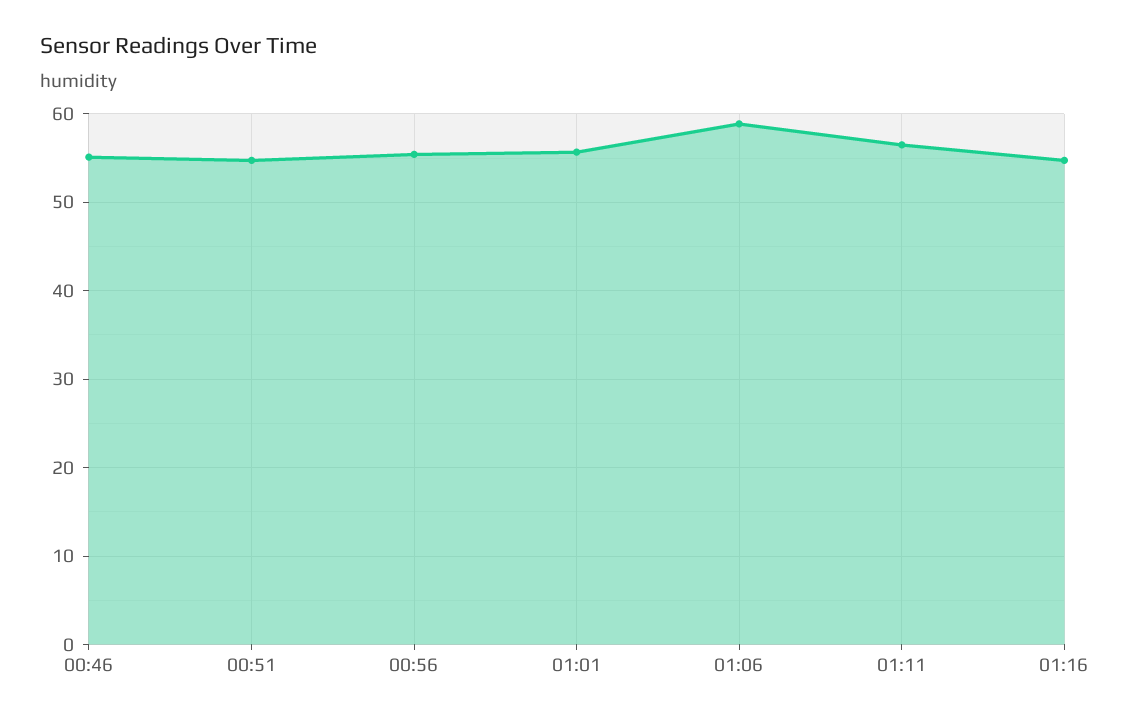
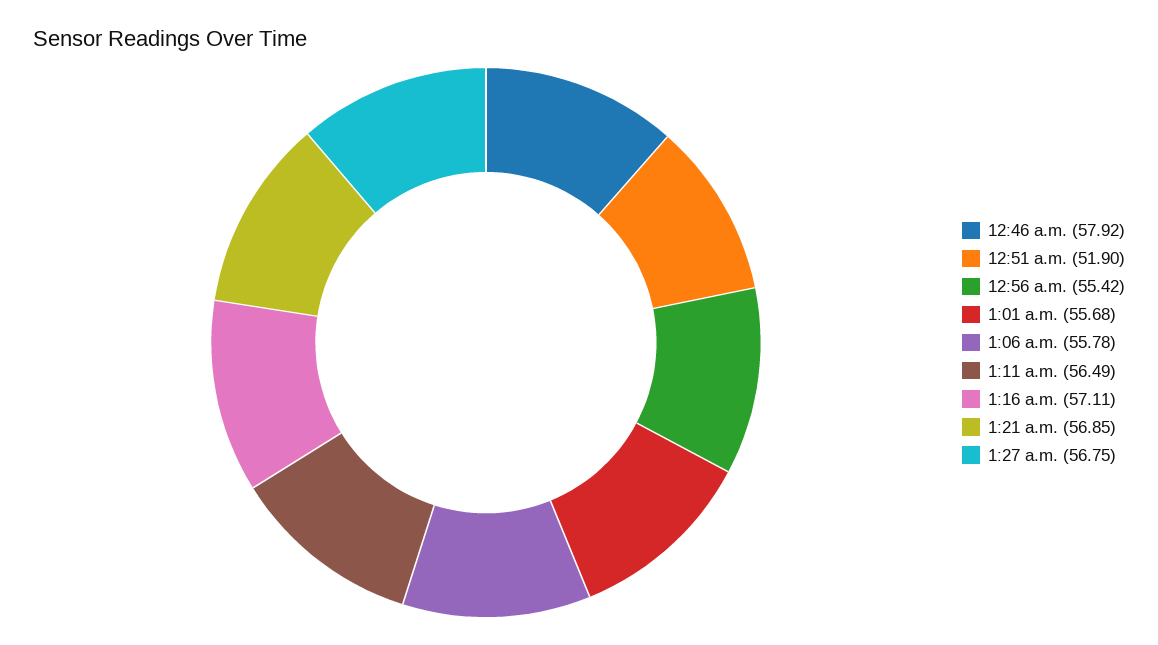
00:46: 55 -> 57.92
00:51: 55 -> 51.9
01:06: 59 -> 55.78
01:16: 55 -> 57.11
1:21 a.m.: none -> 56.85
1:27 a.m.: none -> 56.75

